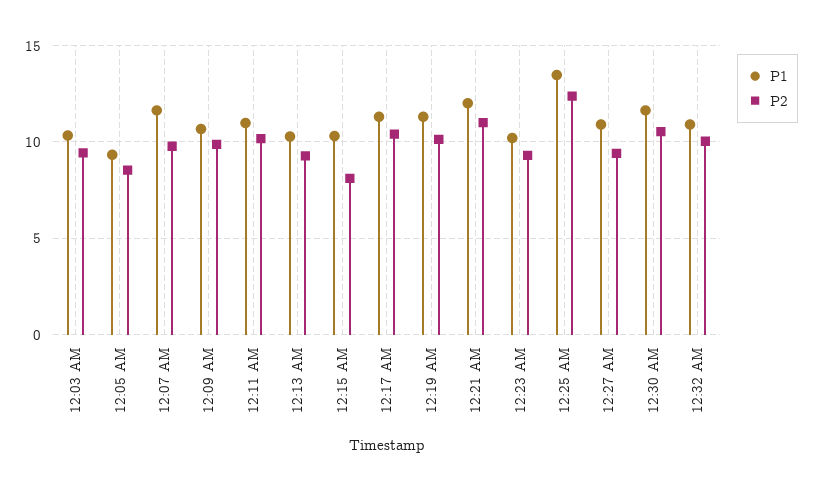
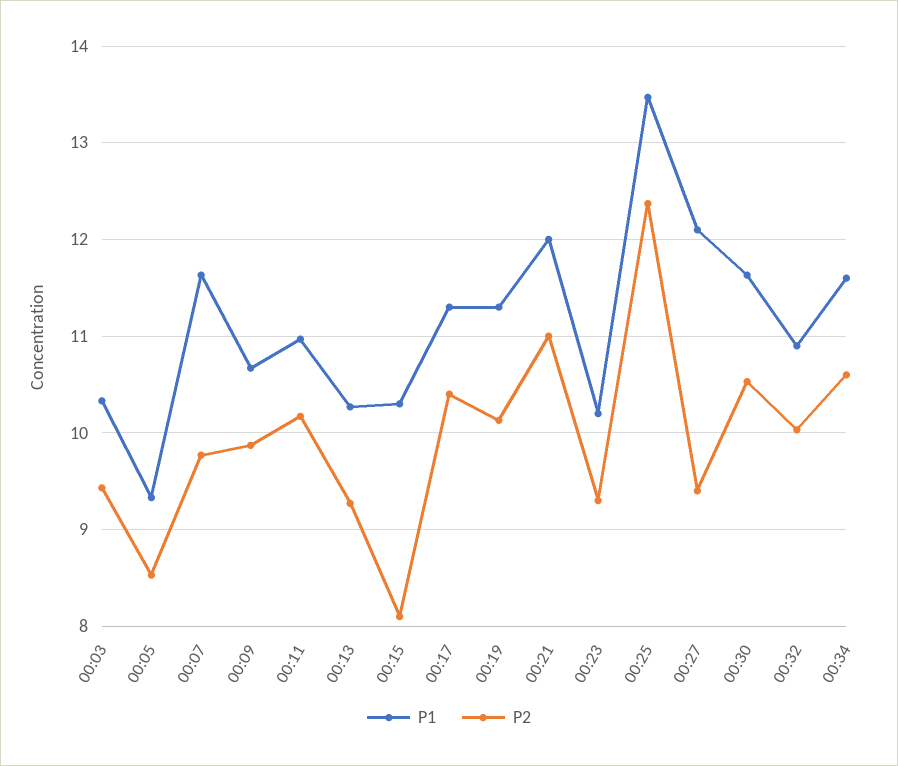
P1, 12:27 AM: 11 -> 12.1
P1, 00:34: none -> 11.6
P2, 00:34: none -> 10.6

